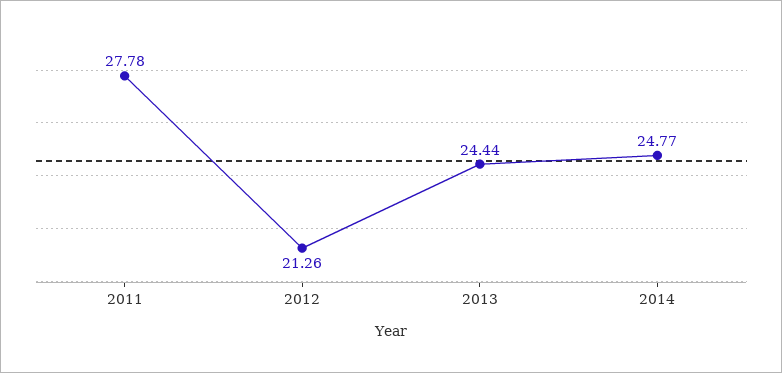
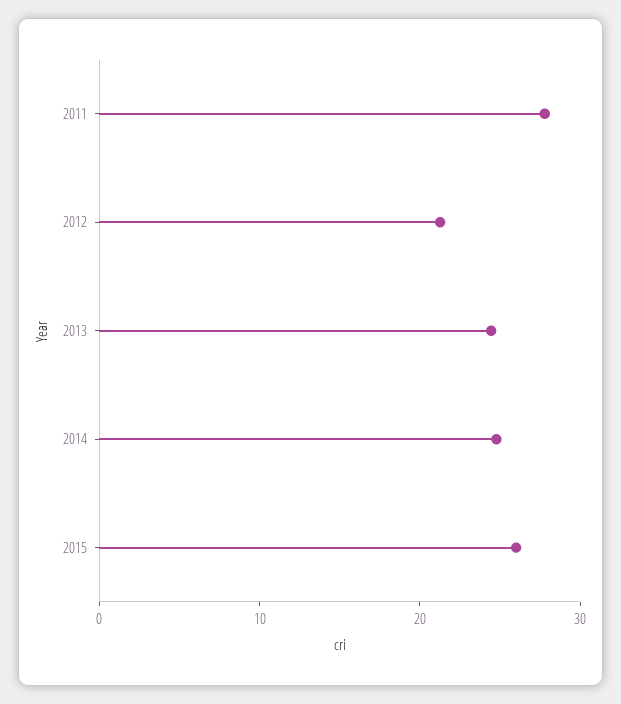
2015: none -> 26

